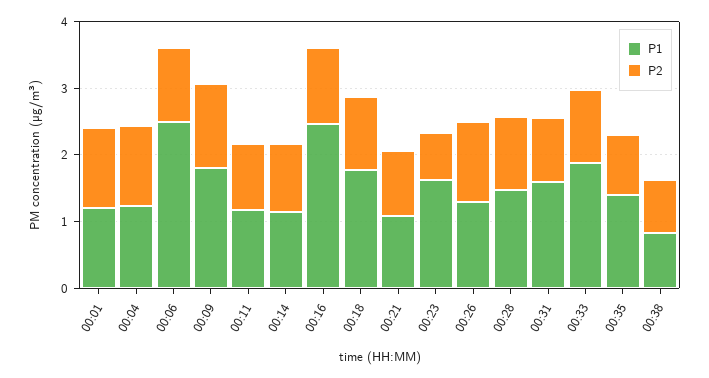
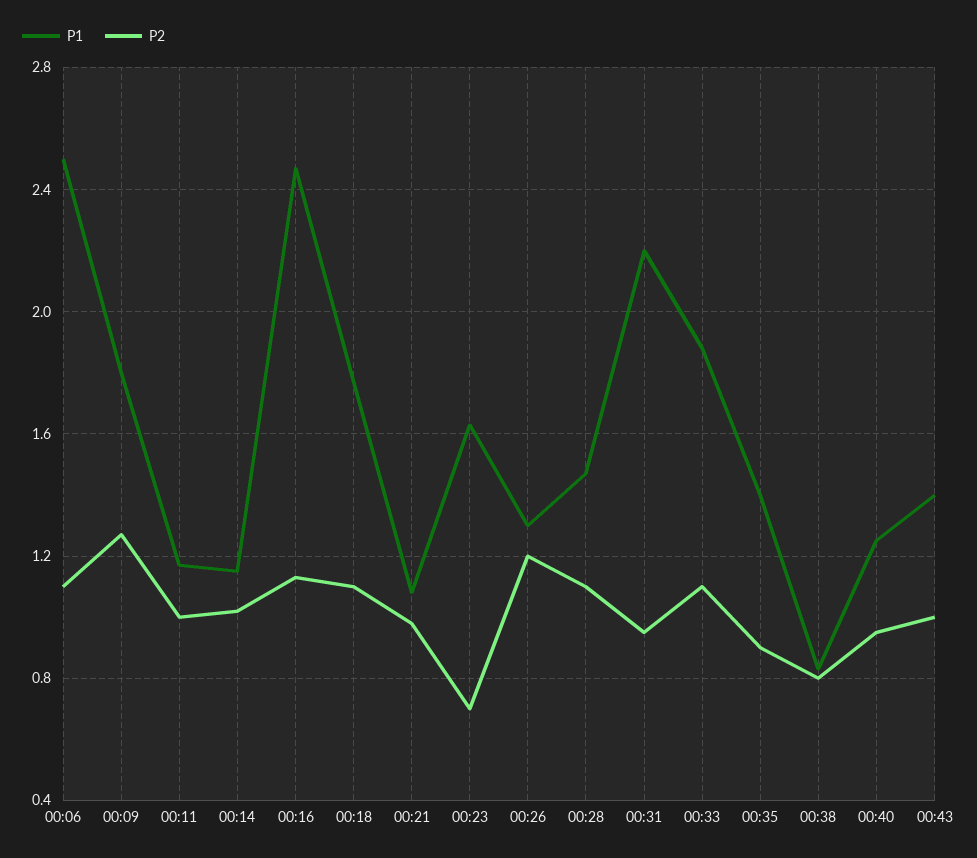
P1, 00:01: 1.2 -> none
P2, 00:01: 1.2 -> none
P1, 00:04: 1.2 -> none
P2, 00:04: 1.2 -> none
P1, 00:31: 1.6 -> 2.2
P1, 00:40: none -> 1.25
P2, 00:40: none -> 0.95
P1, 00:43: none -> 1.4
P2, 00:43: none -> 1

